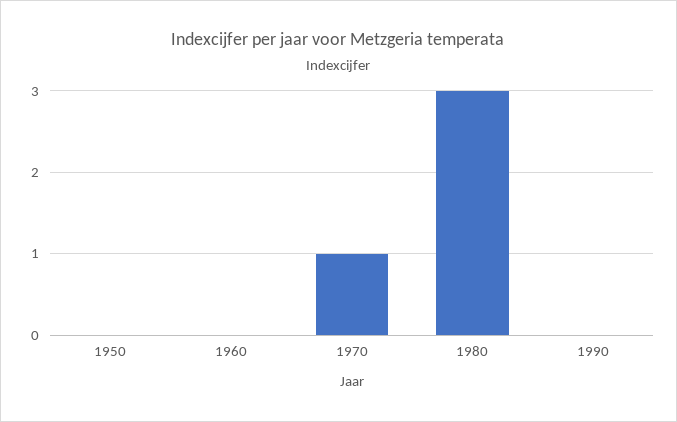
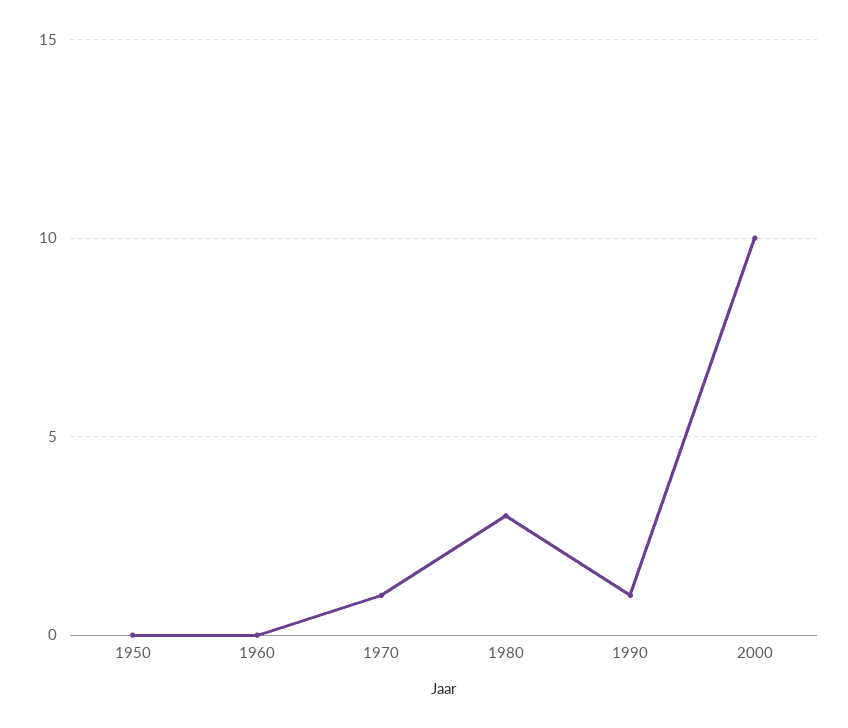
1990: 0 -> 1
2000: none -> 10

